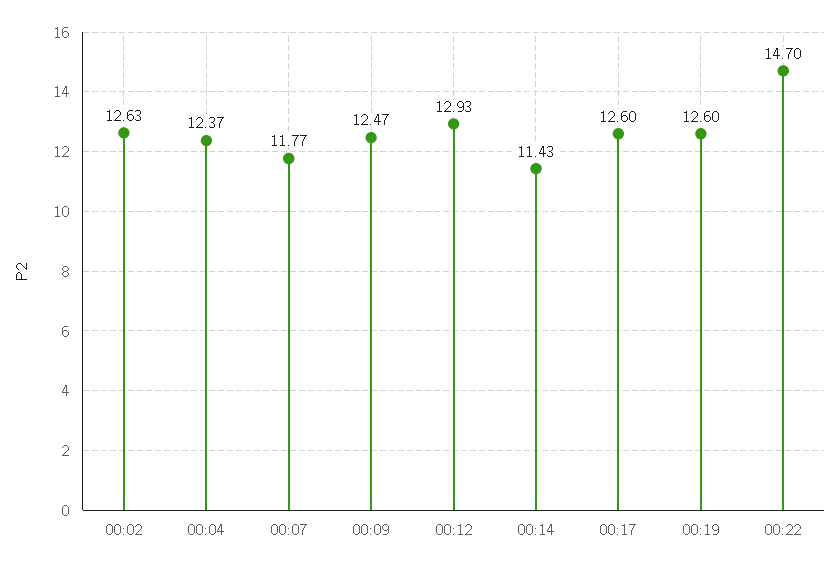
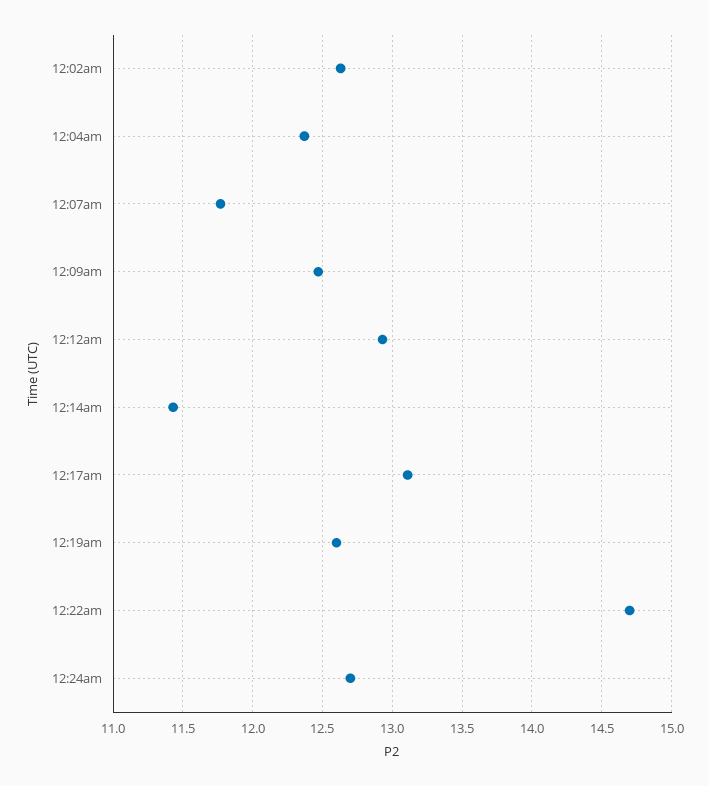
00:17: 12.6 -> 13.1
12:24am: none -> 12.7

